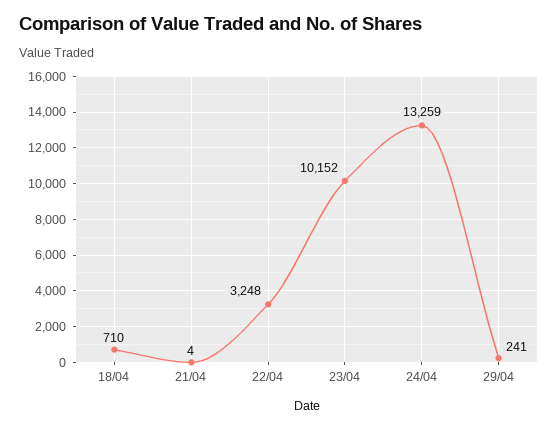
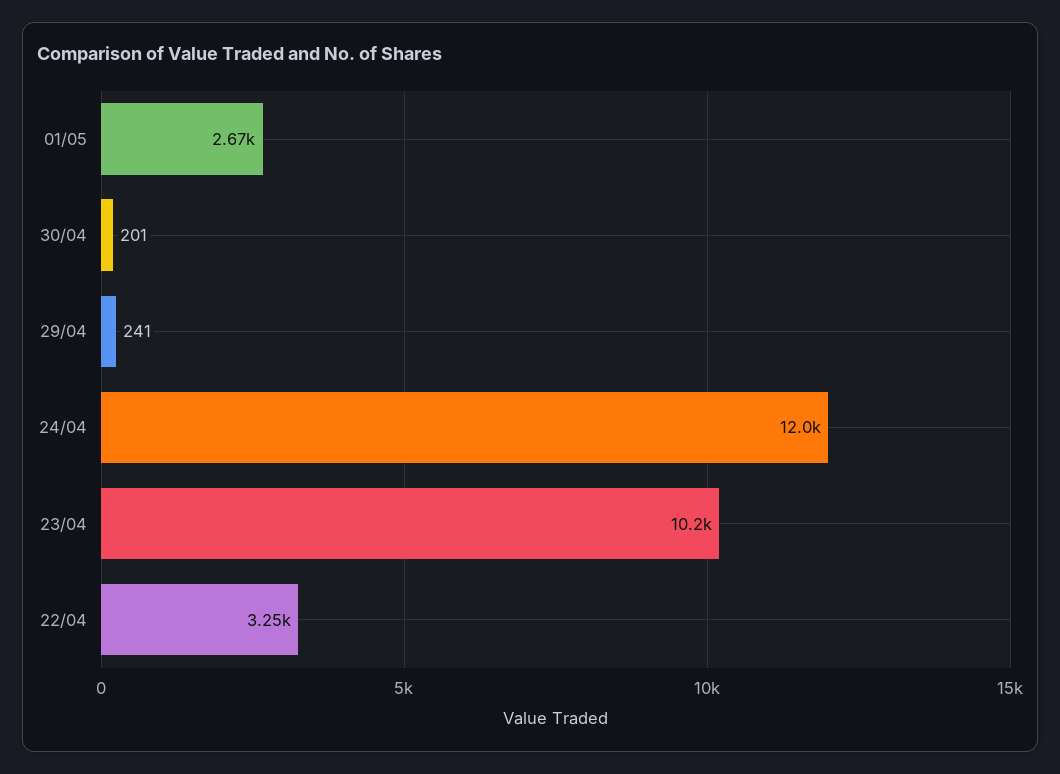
18/04: 710 -> none
21/04: 4 -> none
24/04: 13259 -> 12000
01/05: none -> 2670
30/04: none -> 201

